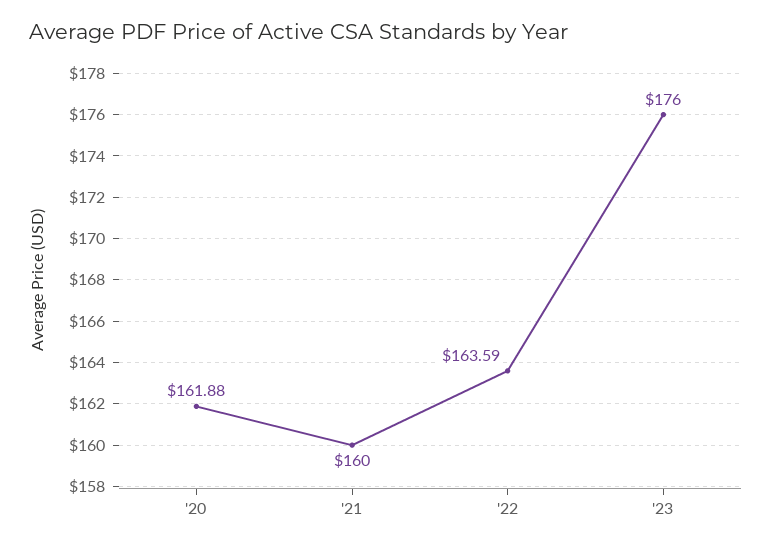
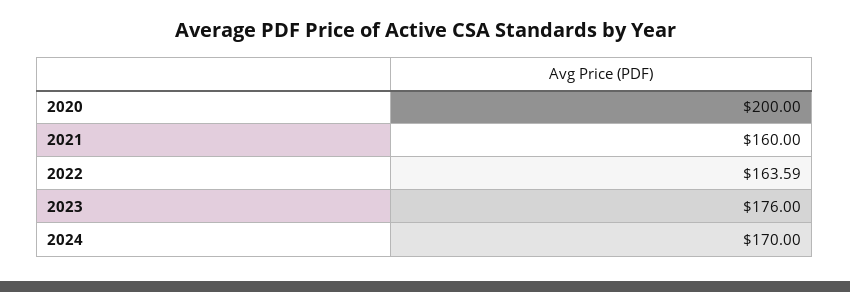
'20: 161.88 -> 200
2024: none -> 170

